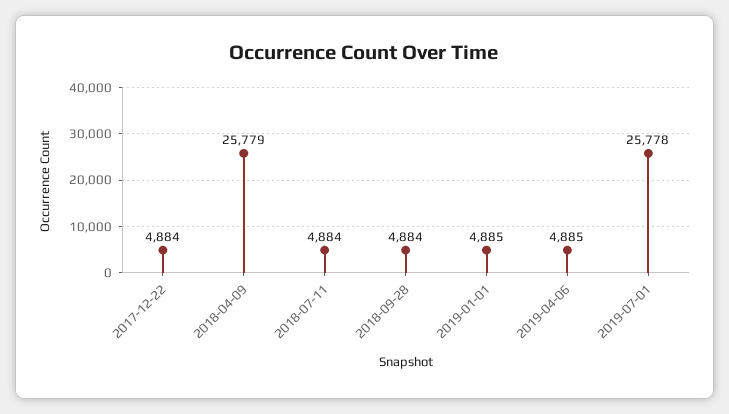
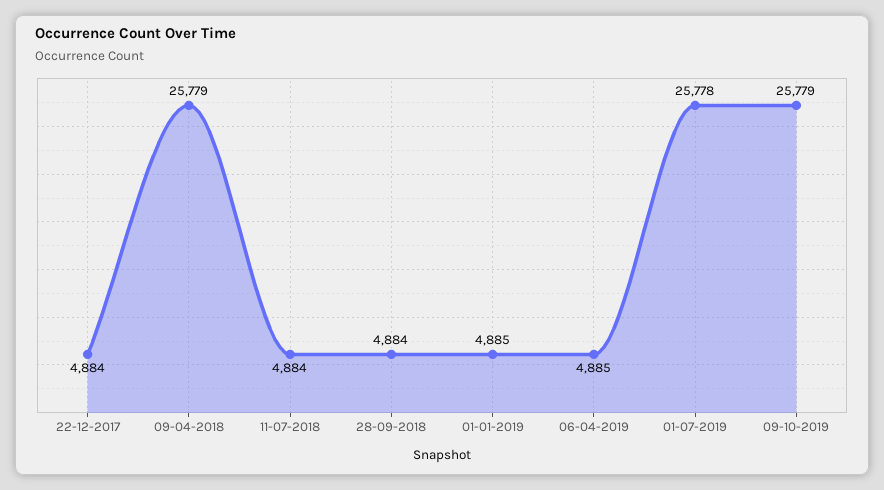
09-10-2019: none -> 25779

